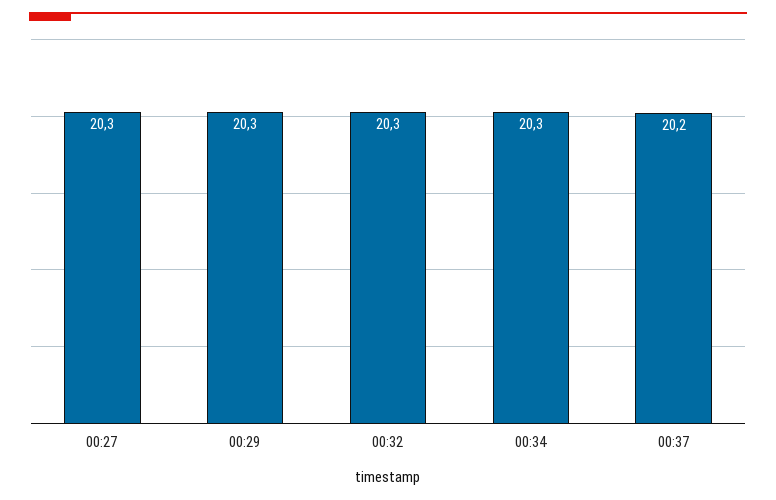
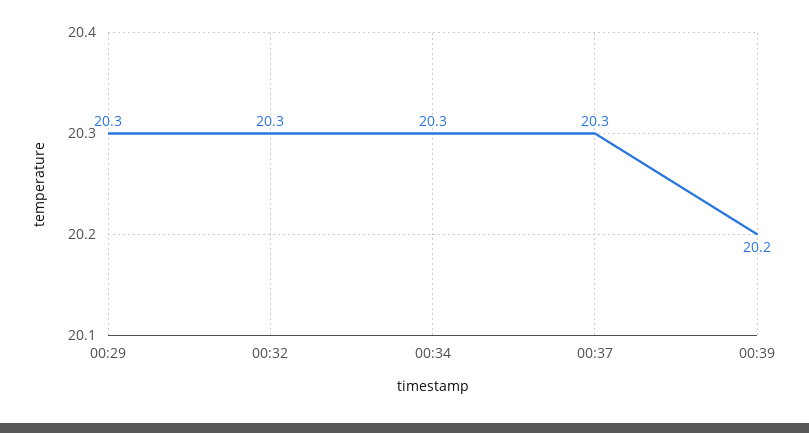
00:27: 20.3 -> none
00:37: 20.2 -> 20.3
00:39: none -> 20.2

